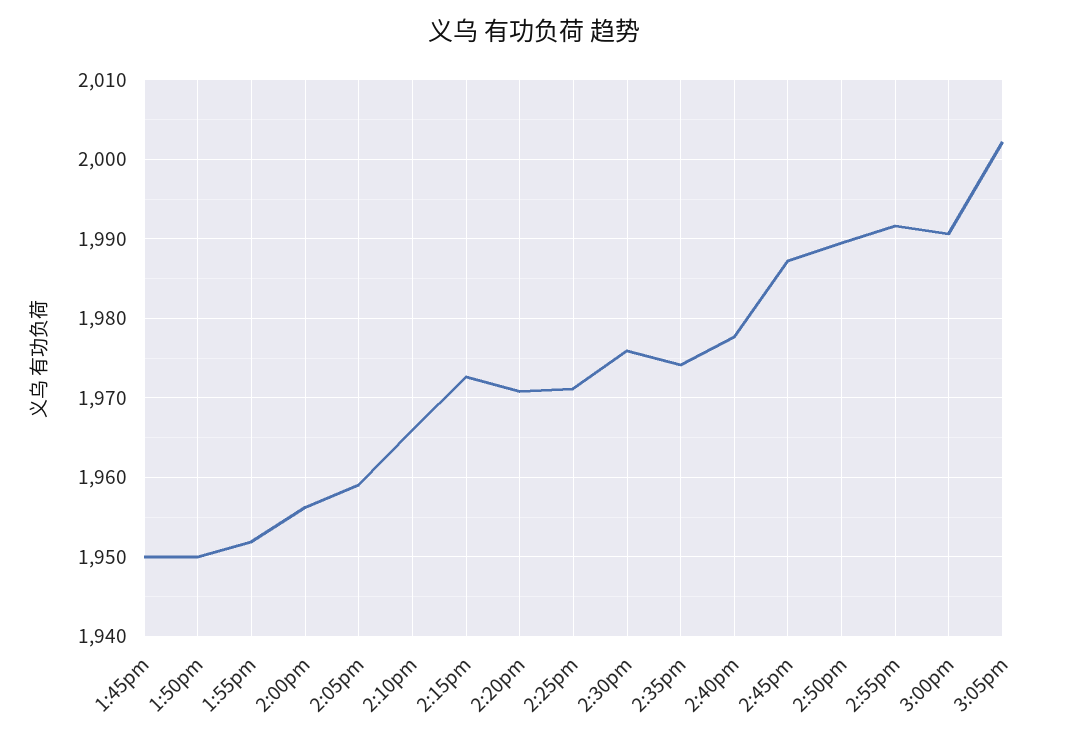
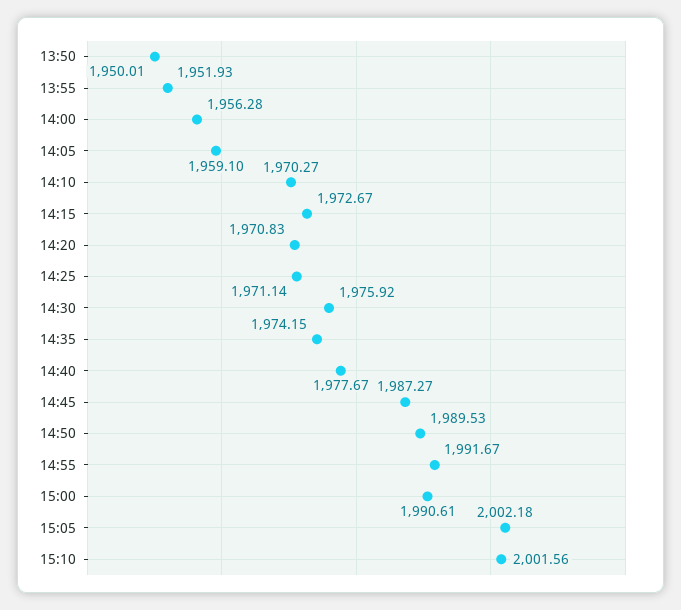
1:45pm: 1950 -> none
2:10pm: 1966 -> 1970.27
15:10: none -> 2001.56

